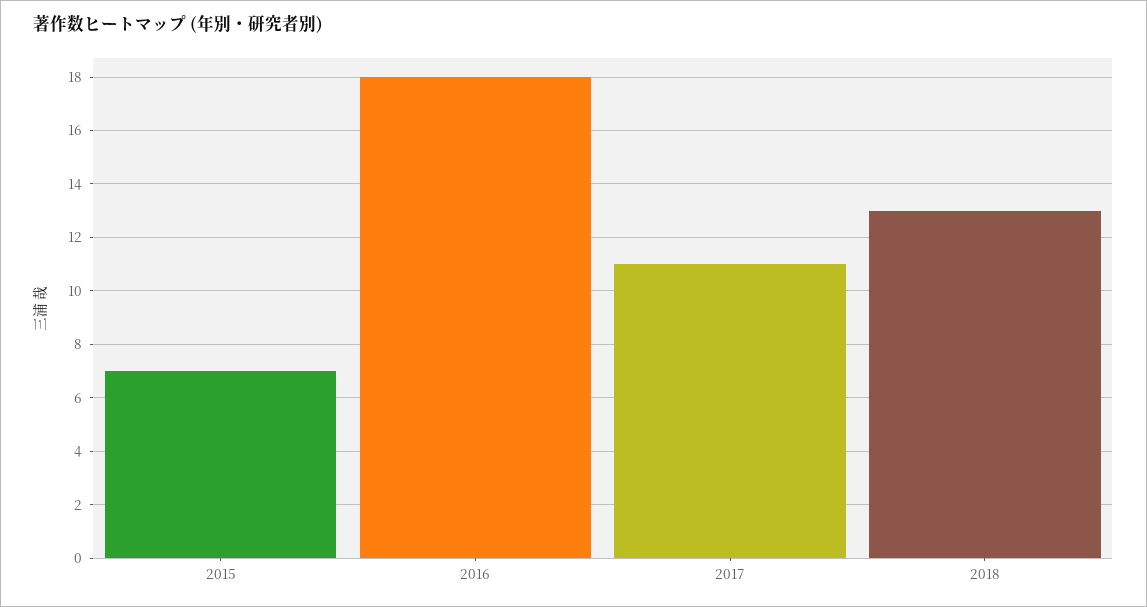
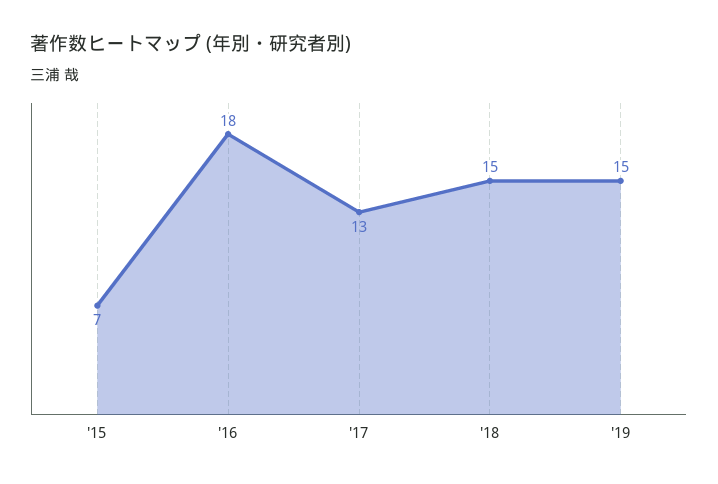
2017: 11 -> 13
2018: 13 -> 15
'19: none -> 15

